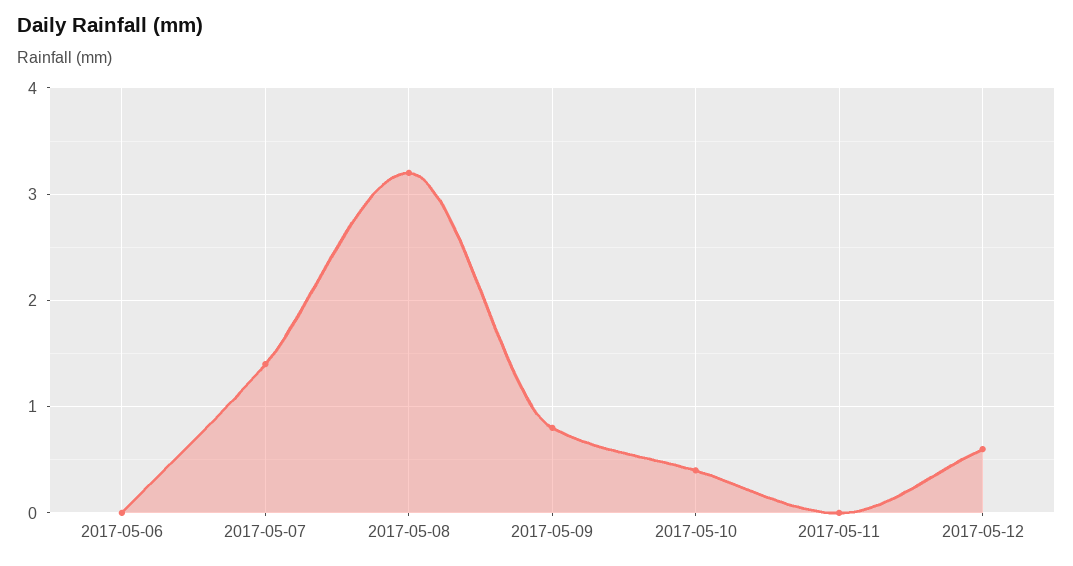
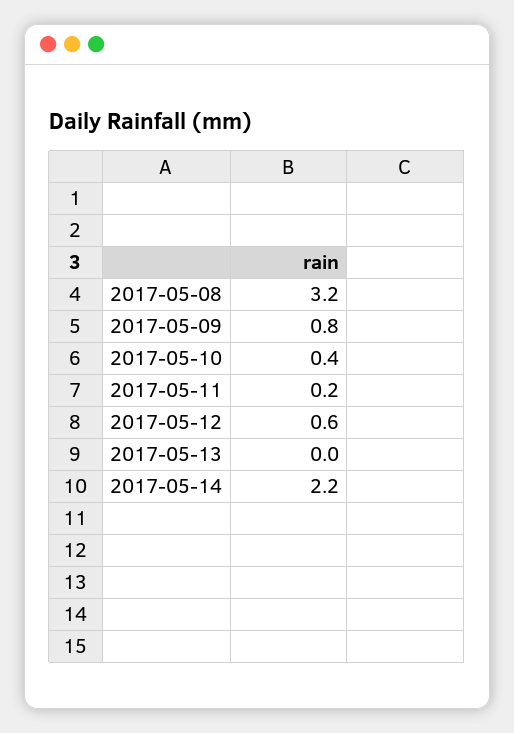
2017-05-06: 0 -> none
2017-05-07: 1.4 -> none
2017-05-11: 0 -> 0.2
2017-05-13: none -> 0
2017-05-14: none -> 2.2

